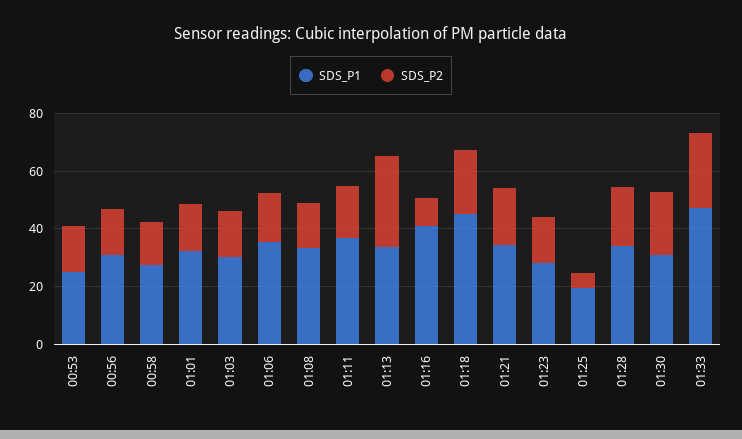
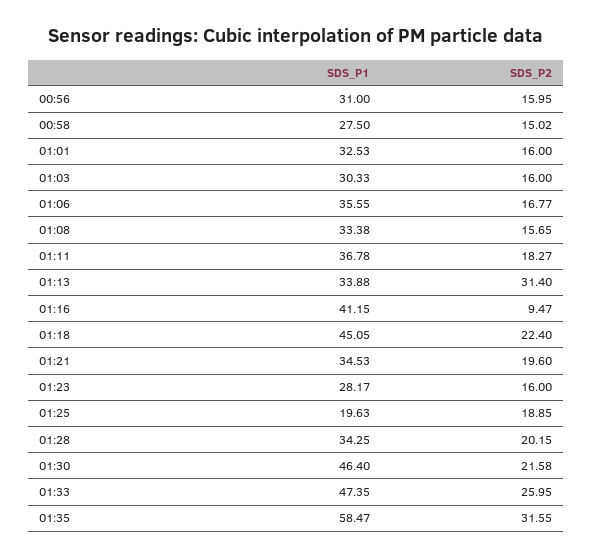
SDS_P1, 00:53: 25 -> none
SDS_P2, 00:53: 15 -> none
SDS_P2, 01:25: 5 -> 18.85
SDS_P1, 01:30: 30 -> 46.4
SDS_P1, 01:35: none -> 58.47
SDS_P2, 01:35: none -> 31.55

